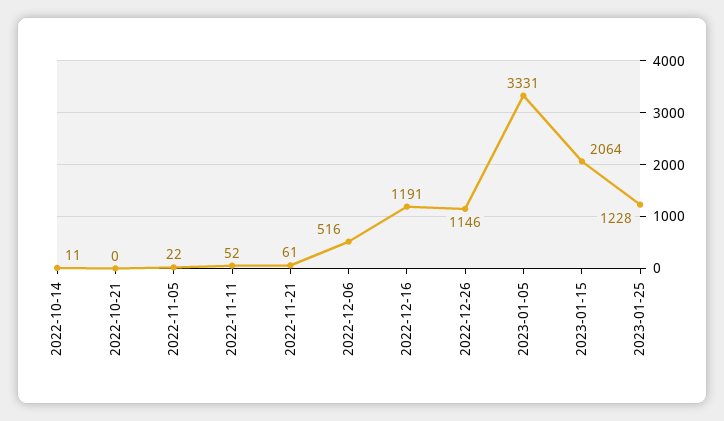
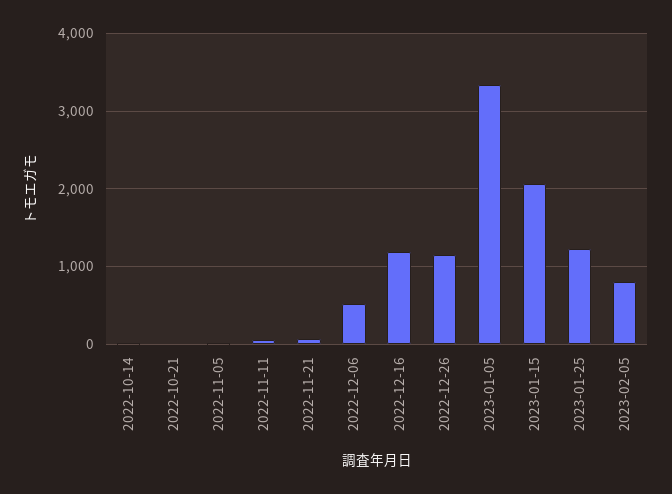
2023-02-05: none -> 800

